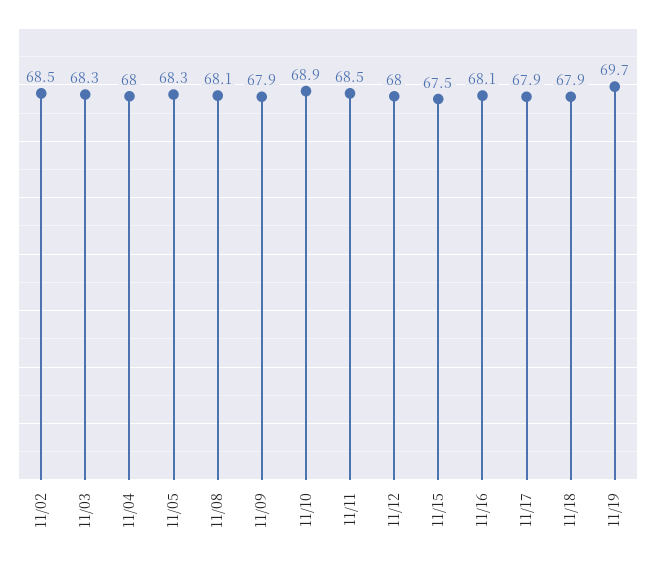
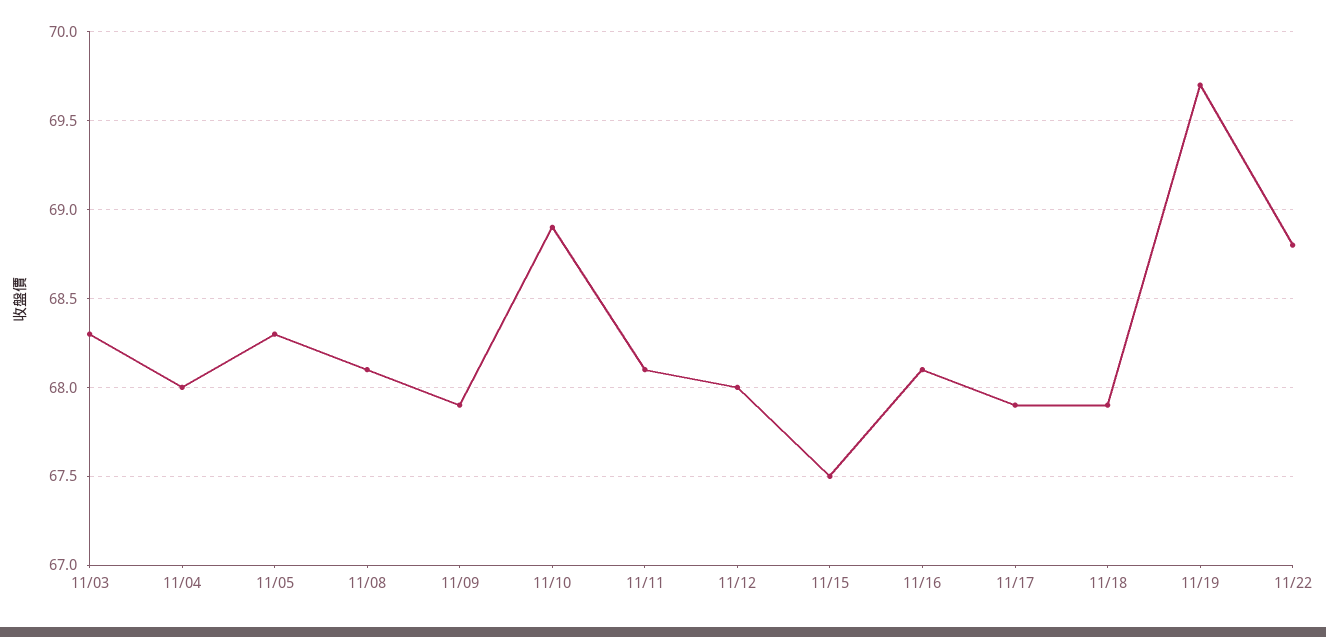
11/02: 68.5 -> none
11/11: 68.5 -> 68.1
11/22: none -> 68.8

